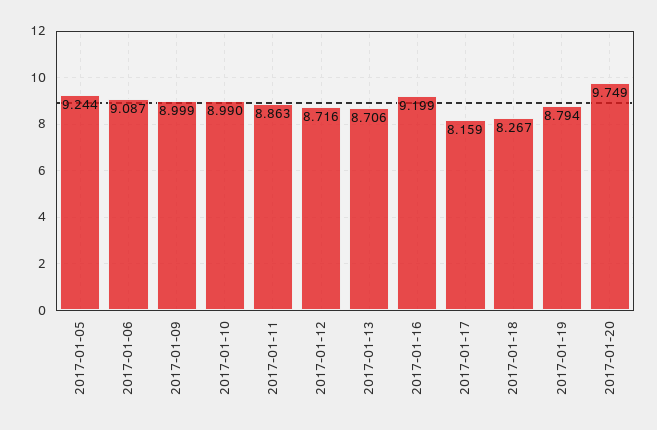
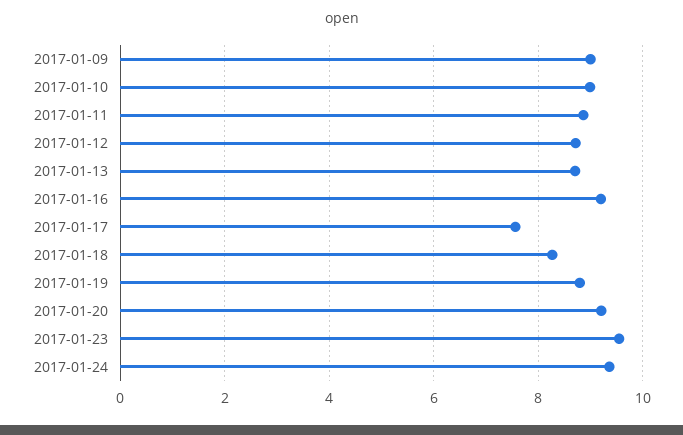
2017-01-05: 9.244 -> none
2017-01-06: 9.087 -> none
2017-01-17: 8.159 -> 7.6
2017-01-20: 9.749 -> 9.2
2017-01-23: none -> 9.6
2017-01-24: none -> 9.4

